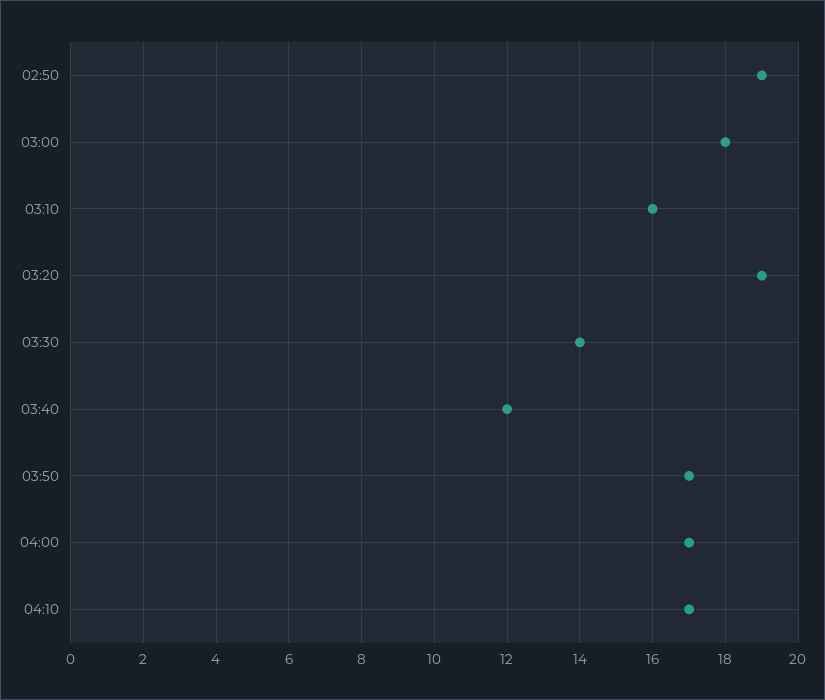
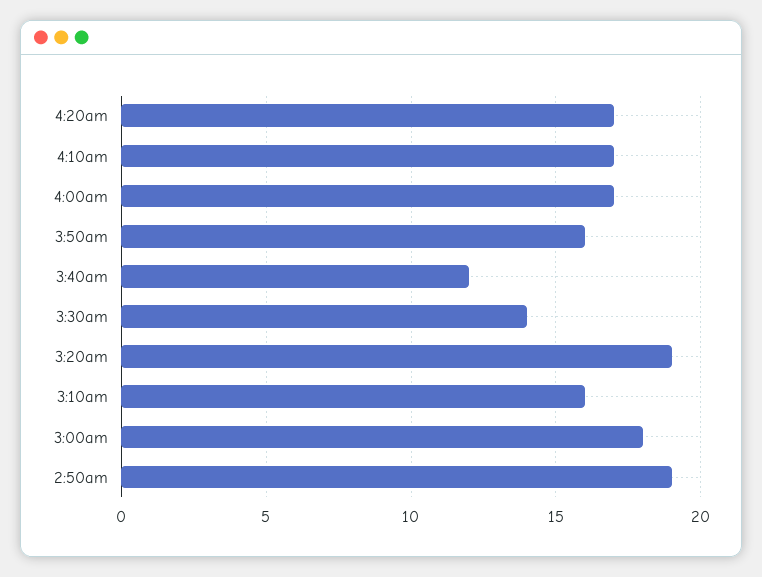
03:50: 17 -> 16
4:20am: none -> 17

